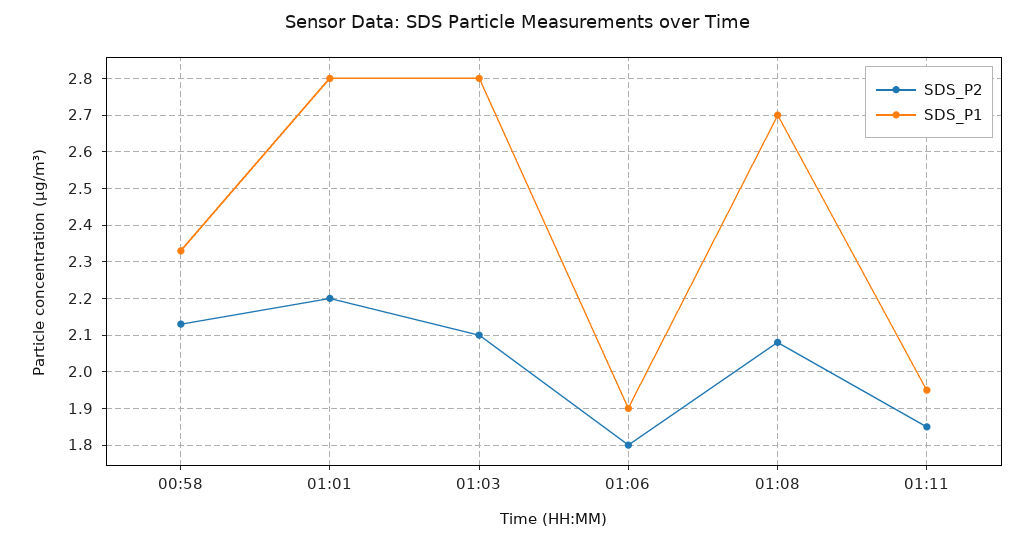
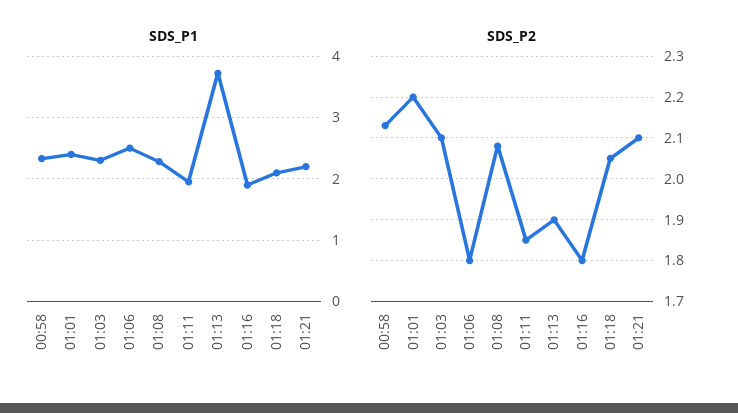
SDS_P1, 01:01: 2.8 -> 2.4
SDS_P1, 01:03: 2.8 -> 2.3
SDS_P1, 01:06: 1.9 -> 2.5
SDS_P1, 01:08: 2.7 -> 2.3
SDS_P1, 01:13: none -> 3.7
SDS_P1, 01:16: none -> 1.9
SDS_P1, 01:18: none -> 2.1
SDS_P1, 01:21: none -> 2.2
SDS_P2, 01:13: none -> 1.9
SDS_P2, 01:16: none -> 1.8
SDS_P2, 01:18: none -> 2.05
SDS_P2, 01:21: none -> 2.1

